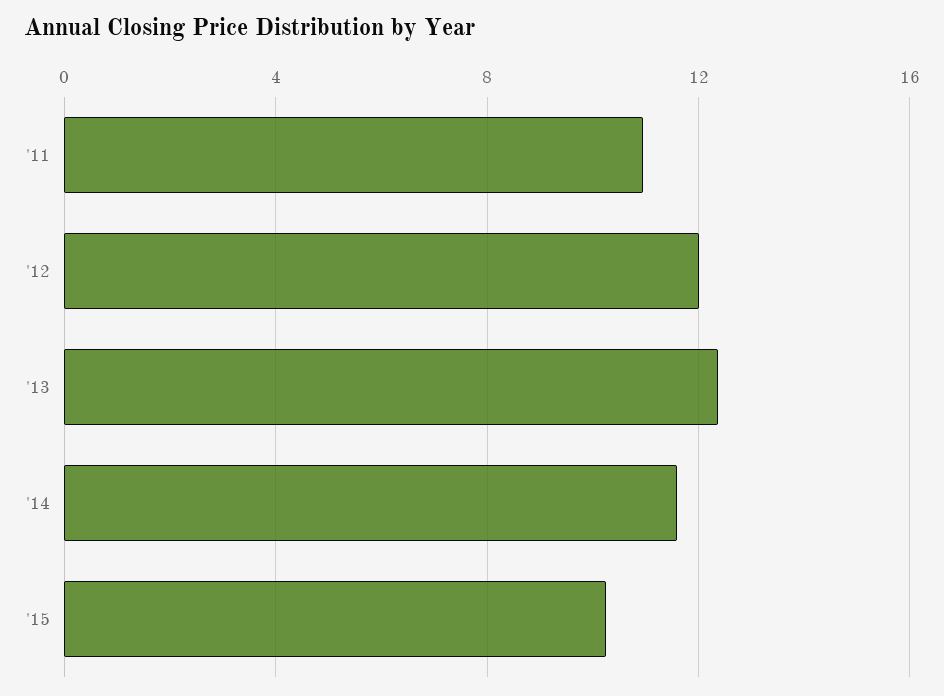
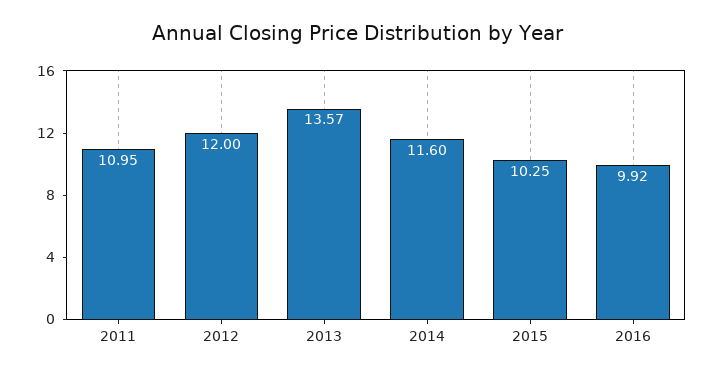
'13: 12.5 -> 13.57
2016: none -> 9.92

